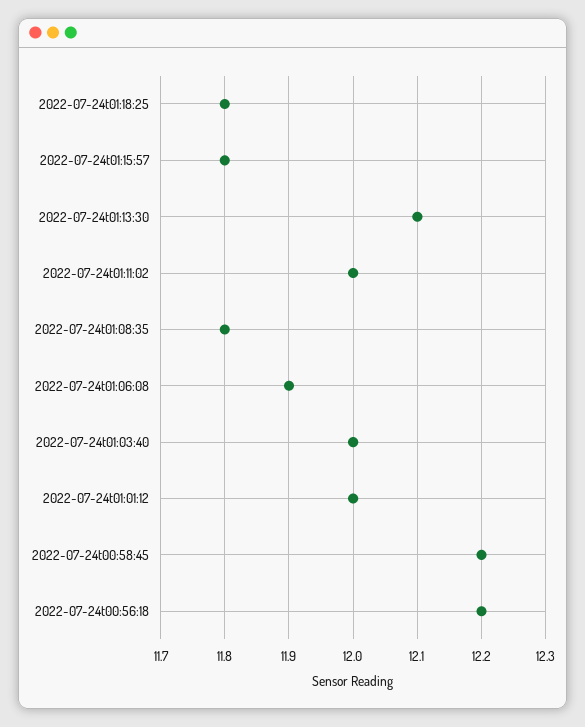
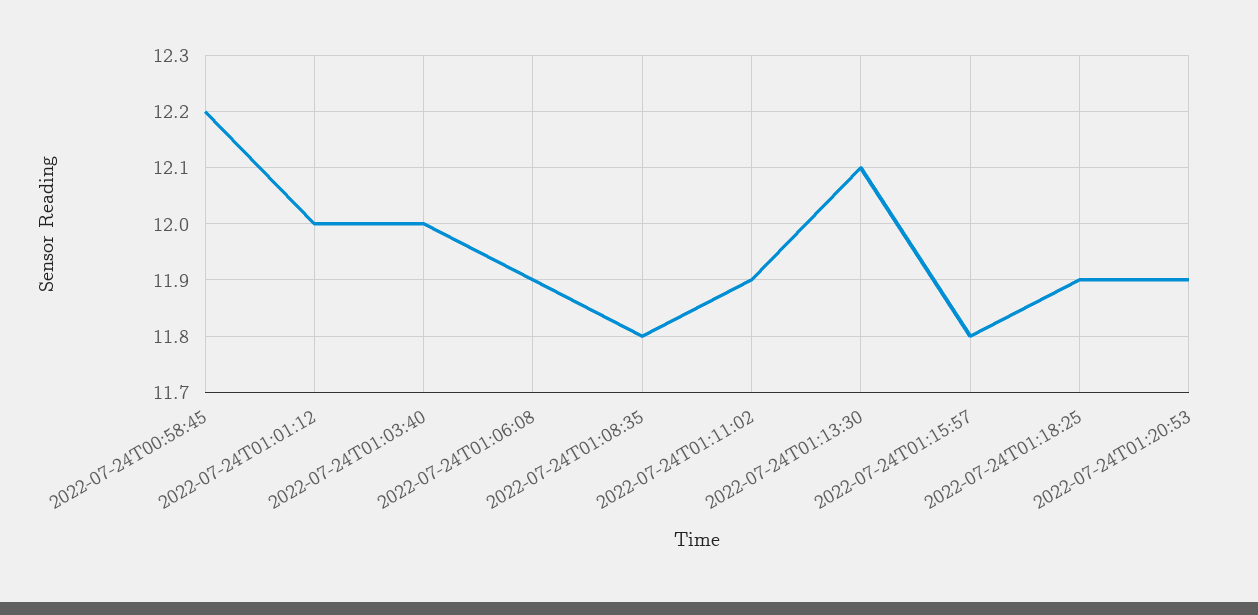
2022-07-24t01:18:25: 11.8 -> 11.9
2022-07-24t01:11:02: 12 -> 11.9
2022-07-24t00:56:18: 12.2 -> none
2022-07-24T01:20:53: none -> 11.9

